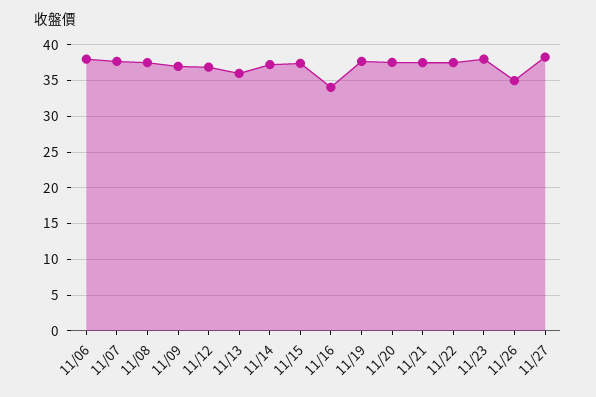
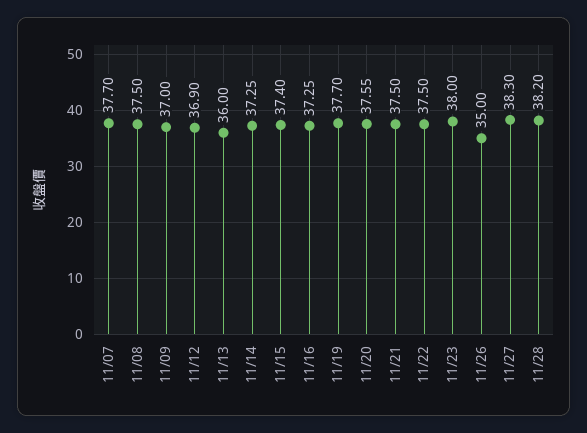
11/06: 38 -> none
11/16: 34 -> 37.25
11/28: none -> 38.2

